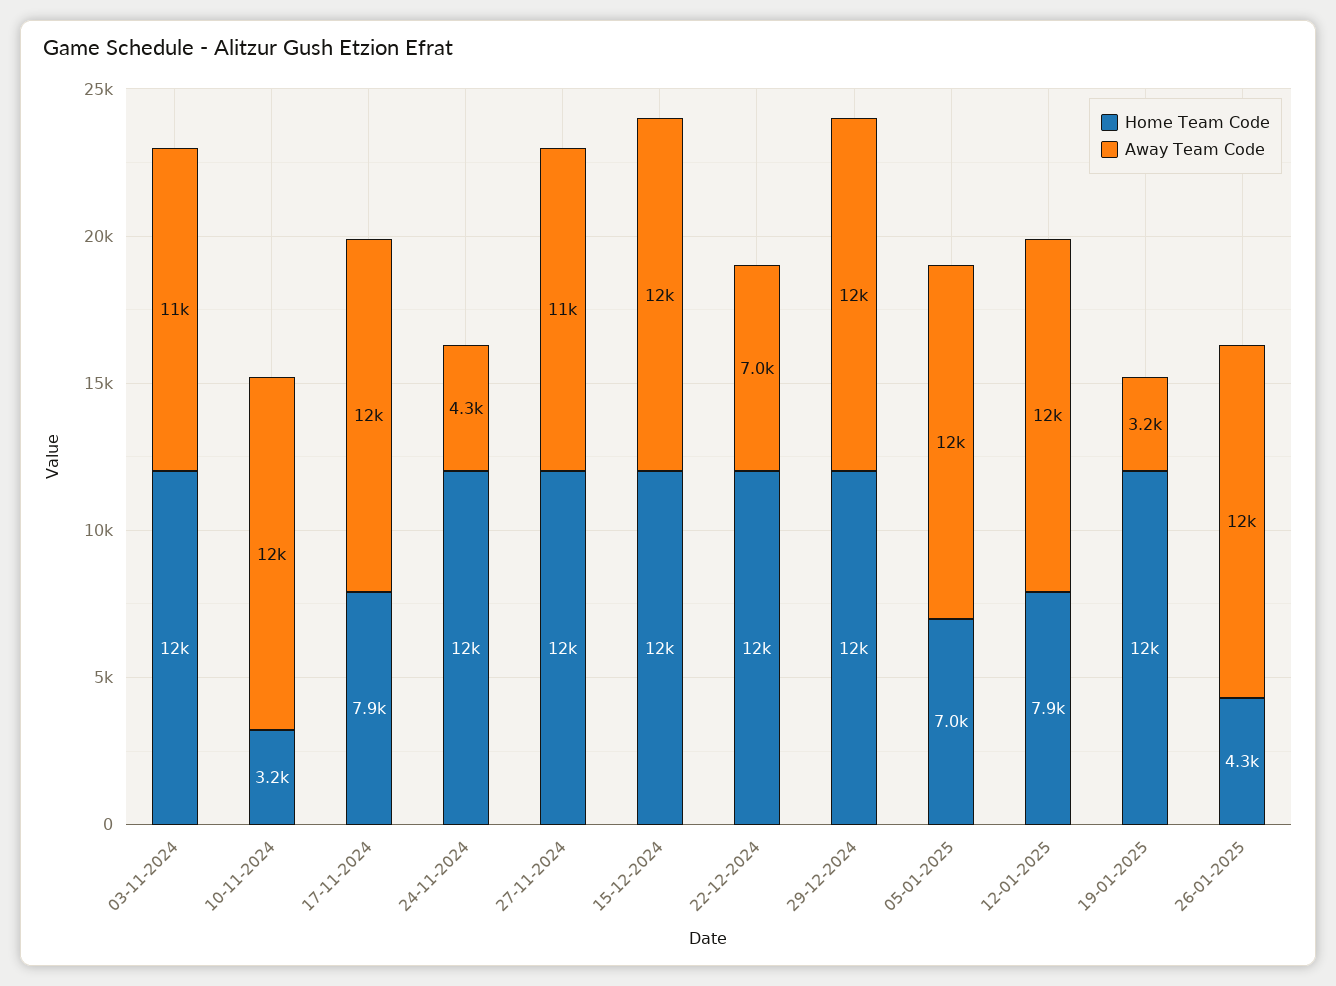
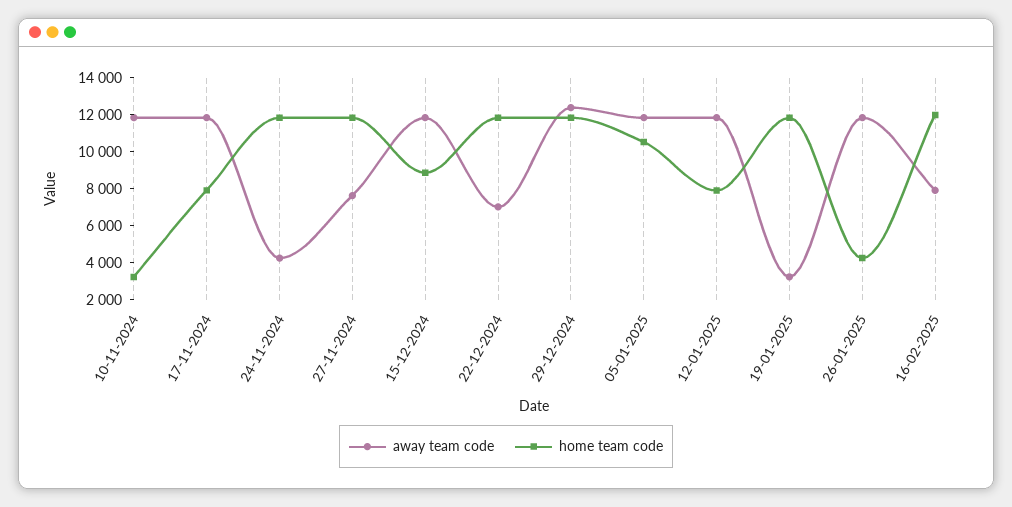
Home Team Code, 03-11-2024: 12000 -> none
Away Team Code, 03-11-2024: 11000 -> none
Away Team Code, 27-11-2024: 11000 -> 7500
Home Team Code, 15-12-2024: 12000 -> 9000
Home Team Code, 05-01-2025: 7000 -> 10500
Away Team Code, 16-02-2025: none -> 8000
Home Team Code, 16-02-2025: none -> 12000

